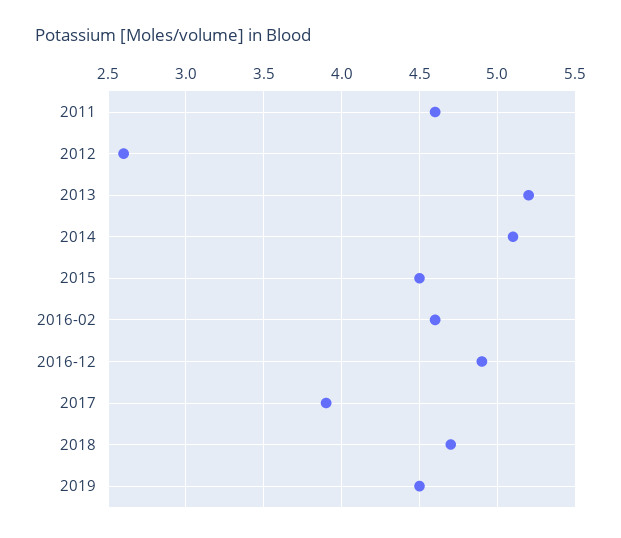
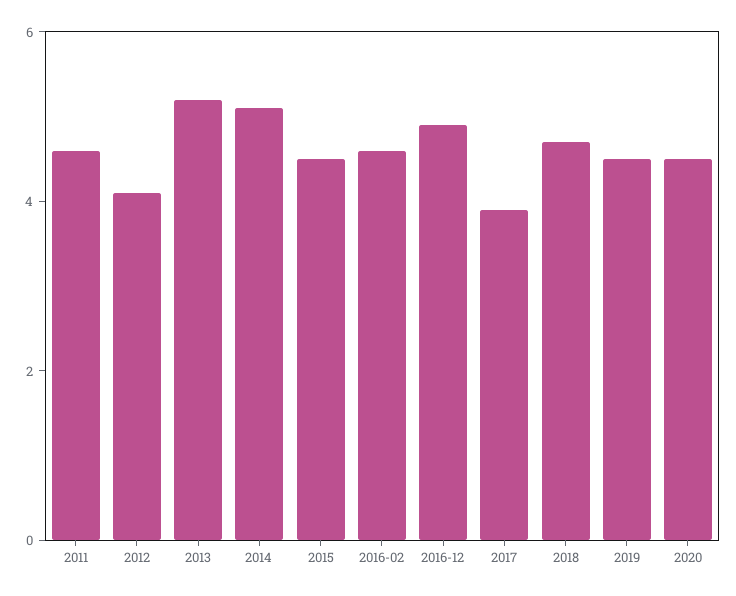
2012: 2.6 -> 4
2020: none -> 4.5

